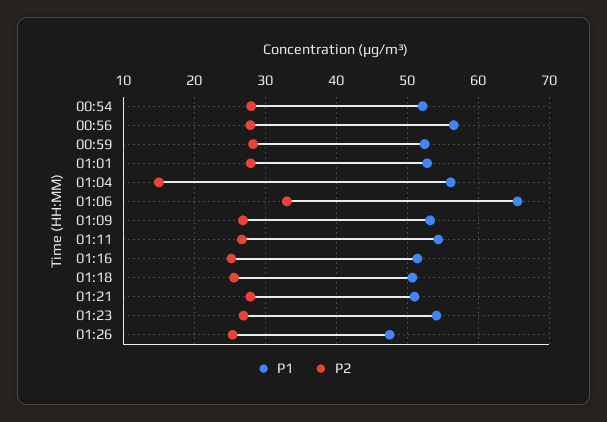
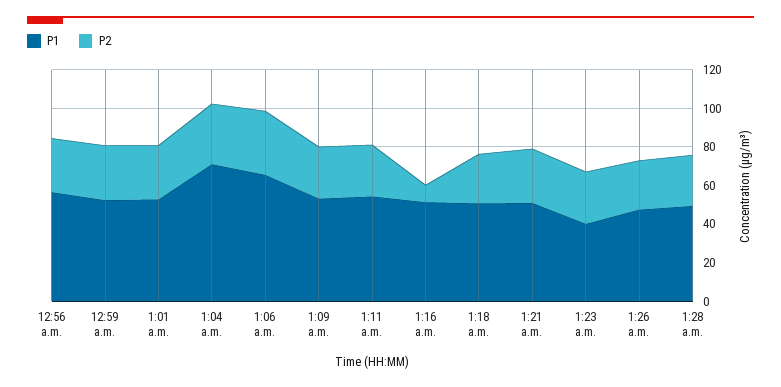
P1, 00:54: 52 -> none
P2, 00:54: 28 -> none
P1, 01:04: 56 -> 70
P2, 01:04: 15 -> 30
P2, 01:16: 25 -> 10
P1, 01:23: 54 -> 40
P1, 1:28 a.m.: none -> 50
P2, 1:28 a.m.: none -> 25

